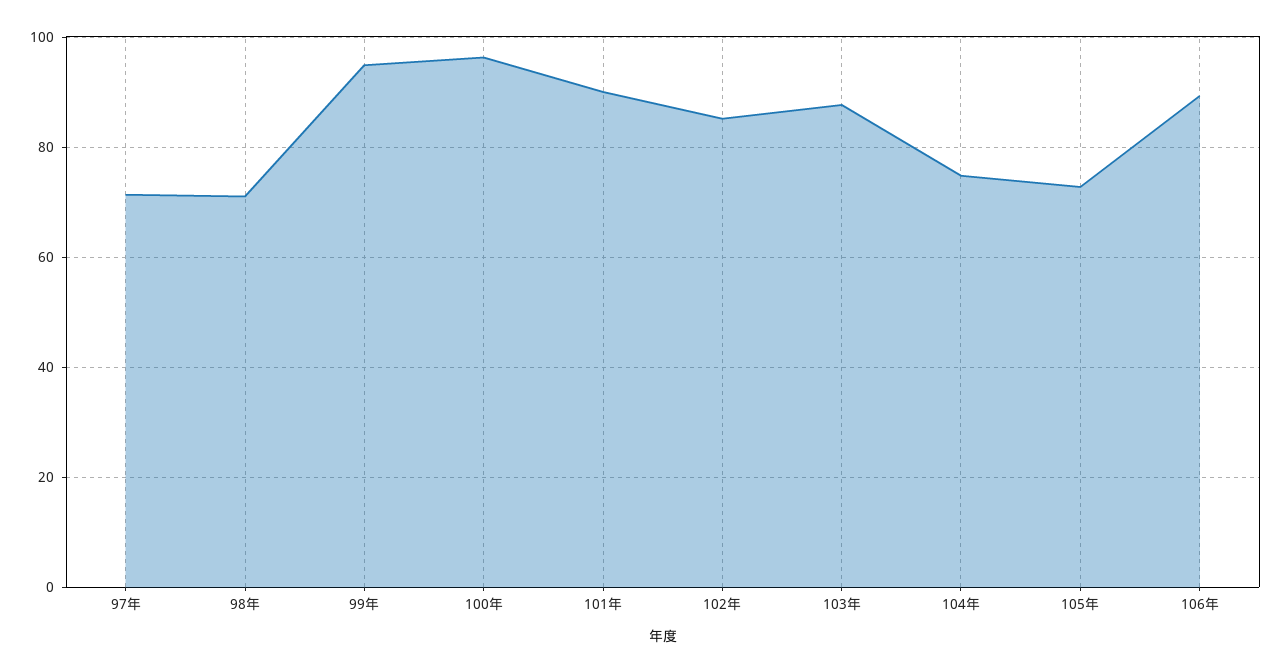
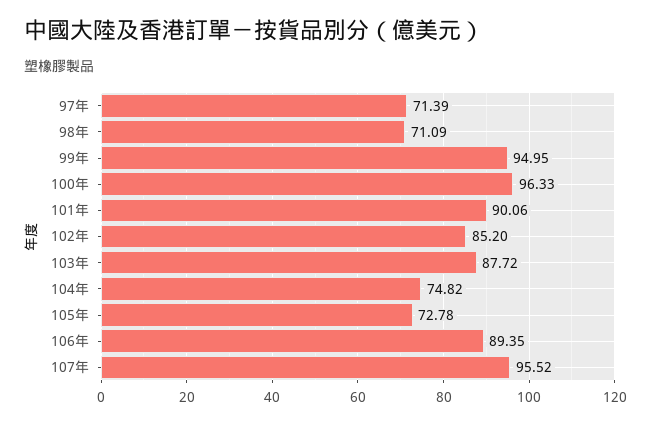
107年: none -> 95.52

